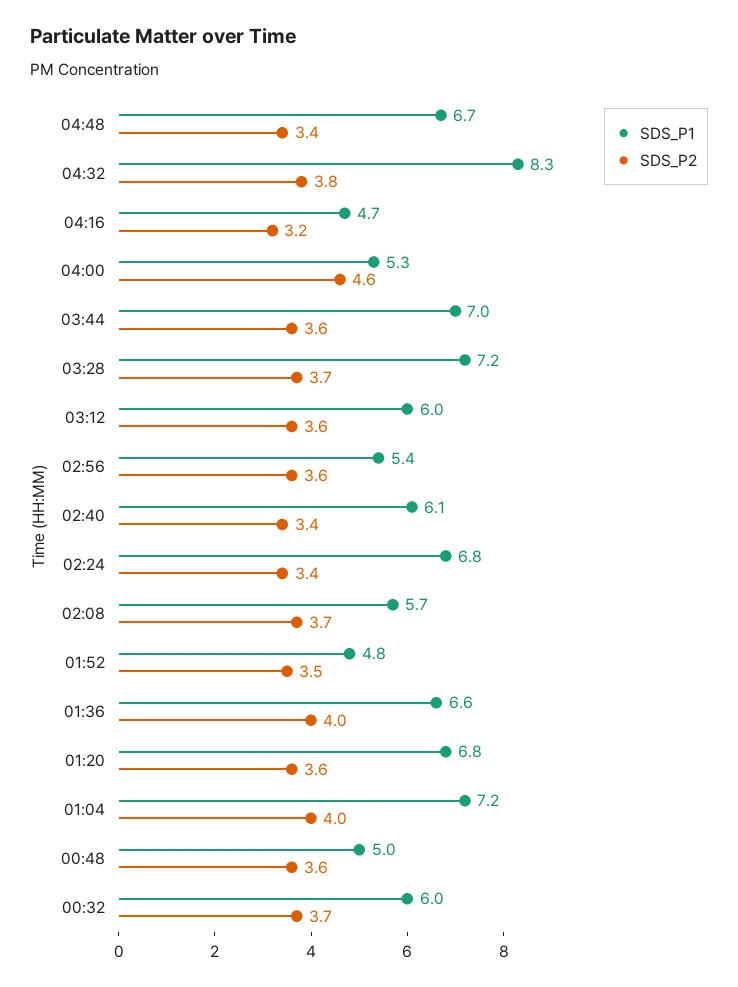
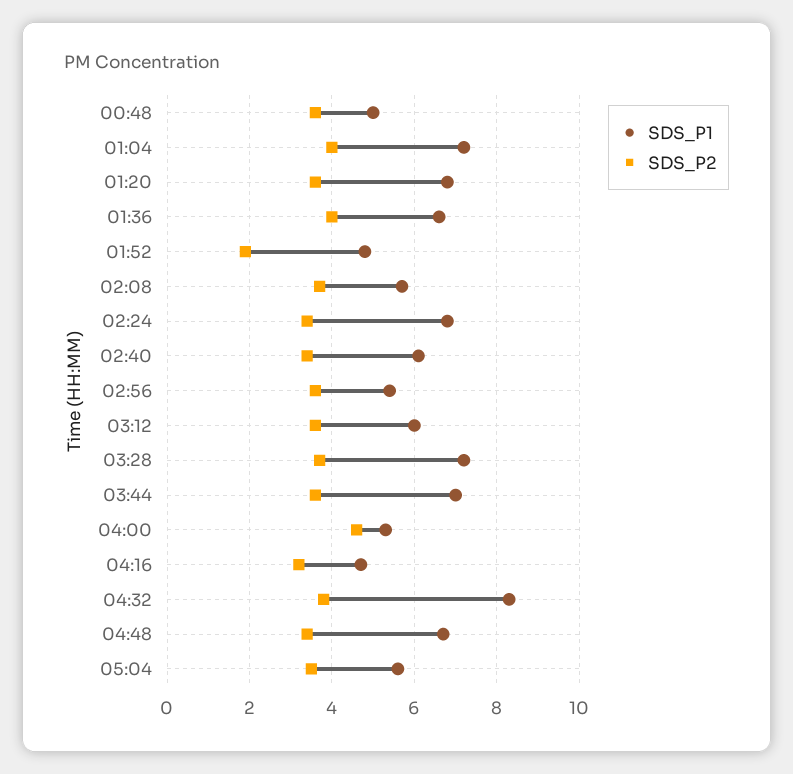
SDS_P2, 01:52: 3.5 -> 2
SDS_P1, 00:32: 6 -> none
SDS_P2, 00:32: 3.7 -> none
SDS_P1, 05:04: none -> 5.5
SDS_P2, 05:04: none -> 3.5

